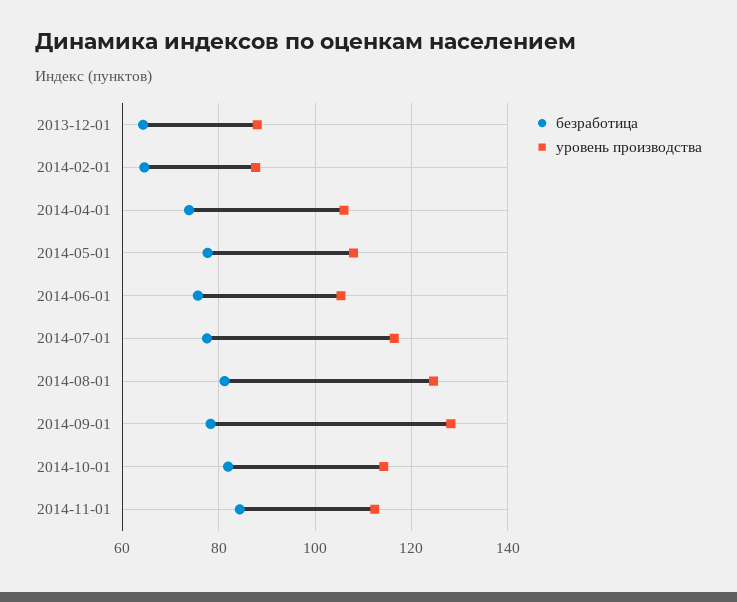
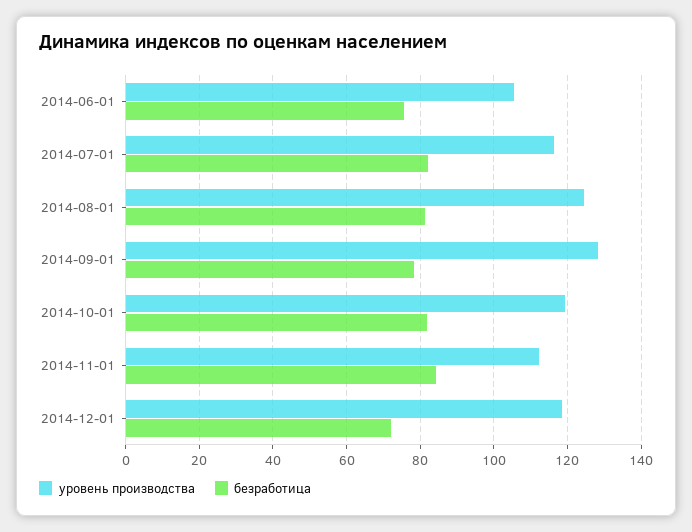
безработица, 2013-12-01: 64 -> none
уровень производства, 2013-12-01: 88 -> none
безработица, 2014-02-01: 64 -> none
уровень производства, 2014-02-01: 88 -> none
безработица, 2014-04-01: 74 -> none
уровень производства, 2014-04-01: 106 -> none
безработица, 2014-05-01: 78 -> none
уровень производства, 2014-05-01: 108 -> none
безработица, 2014-07-01: 78 -> 82
уровень производства, 2014-10-01: 114 -> 120
уровень производства, 2014-12-01: none -> 118
безработица, 2014-12-01: none -> 72

